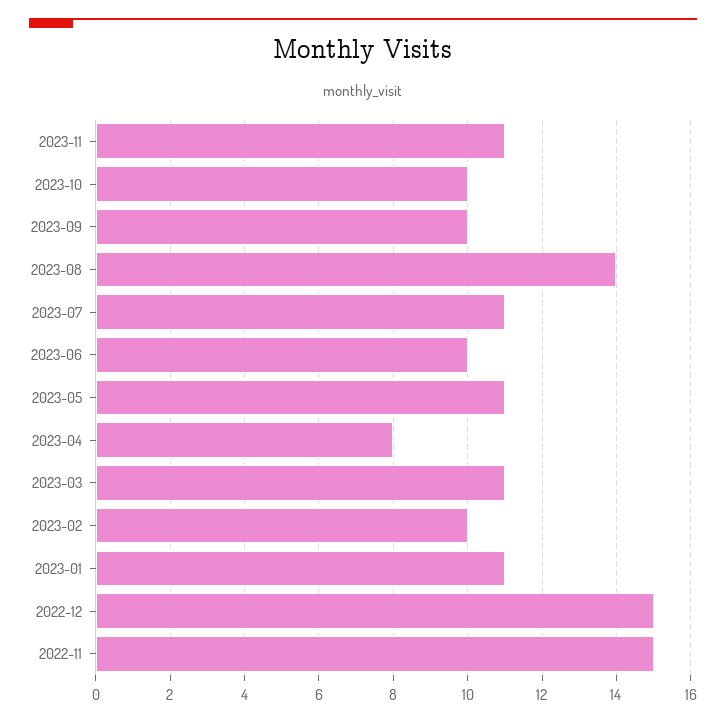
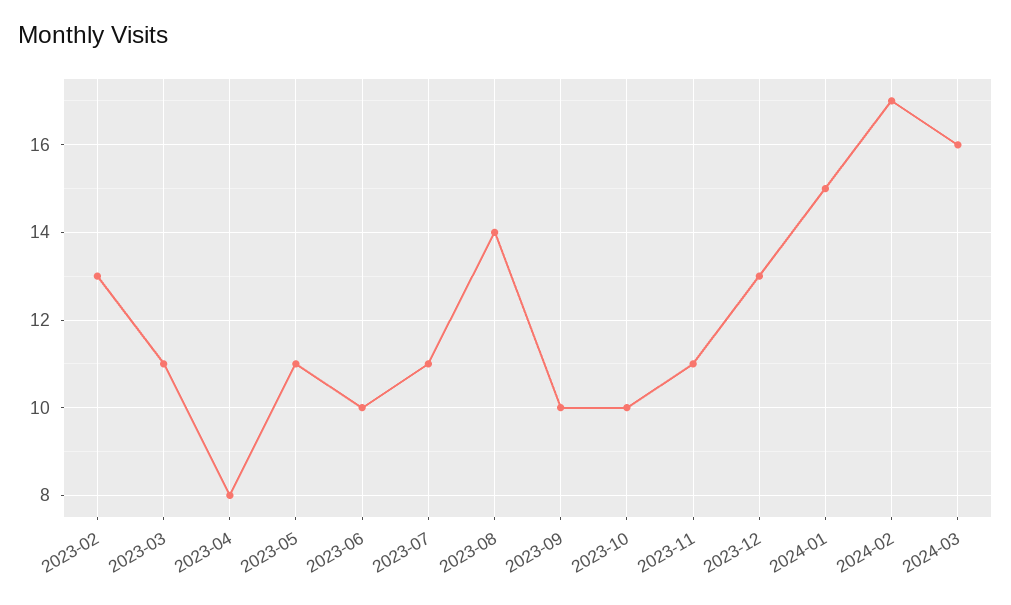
2023-02: 10 -> 13
2023-01: 11 -> none
2022-12: 15 -> none
2022-11: 15 -> none
2023-12: none -> 13
2024-01: none -> 15
2024-02: none -> 17
2024-03: none -> 16

